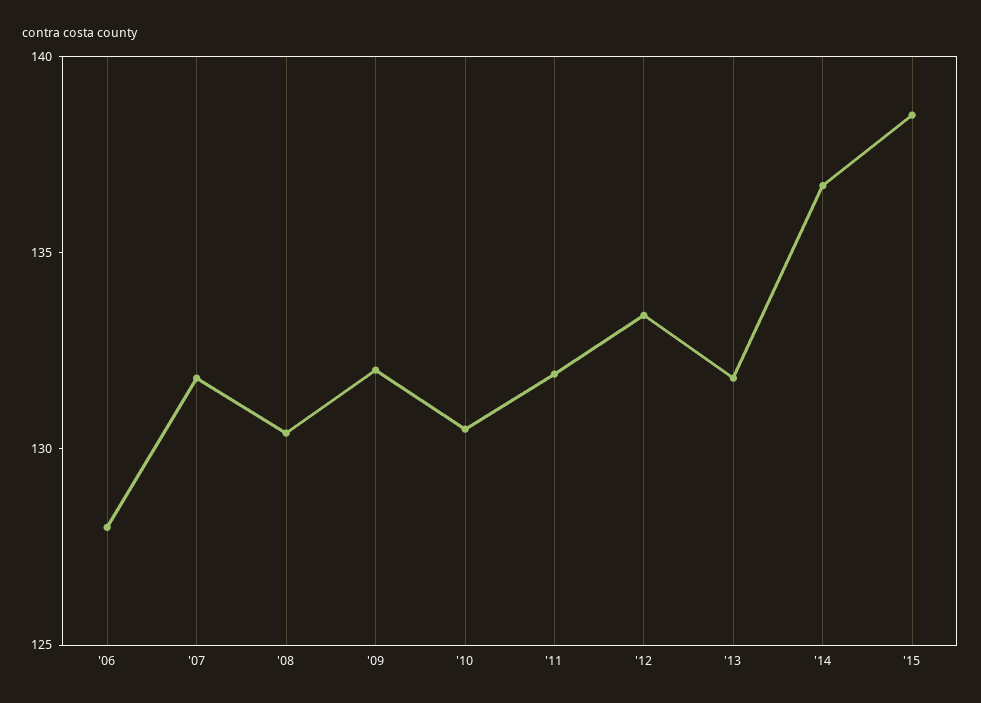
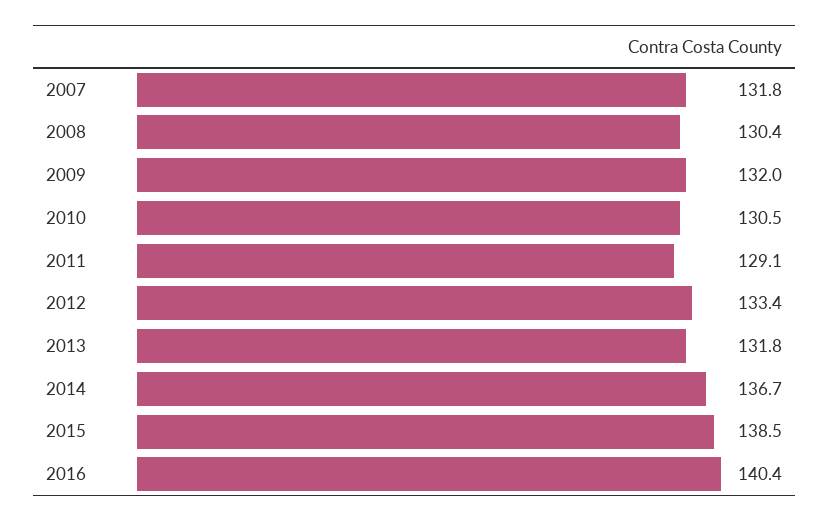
'06: 128 -> none
'11: 132 -> 129.1
2016: none -> 140.4

